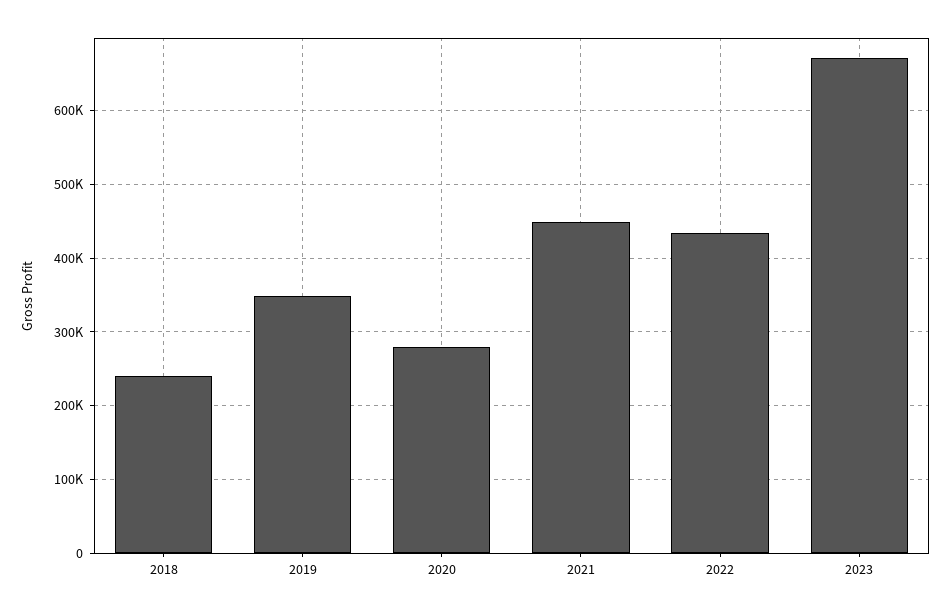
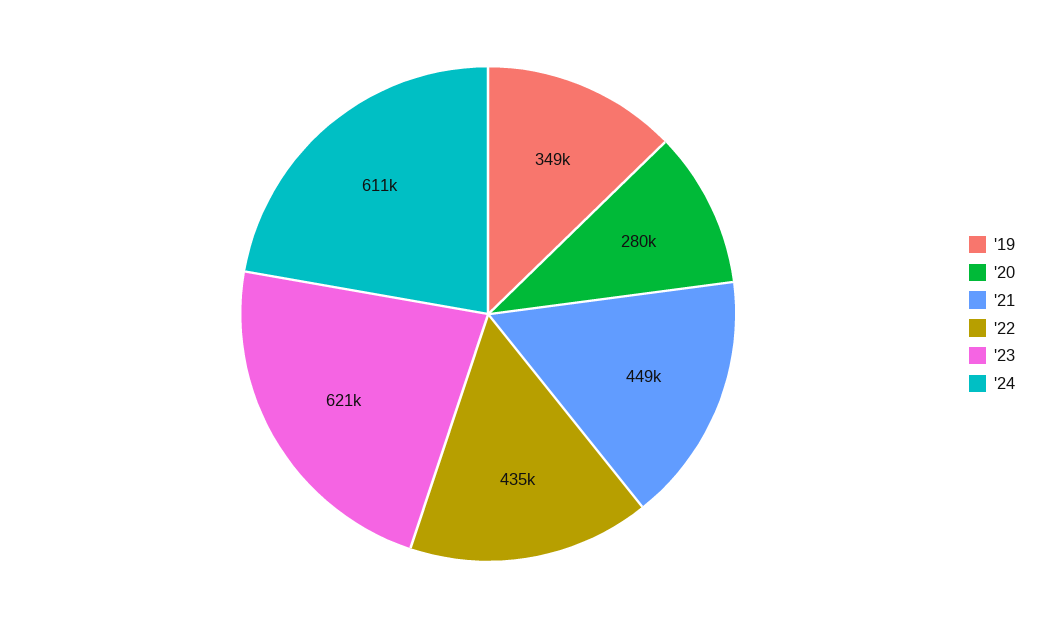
2018: 240000 -> none
2023: 670000 -> 621000
'24: none -> 611000

